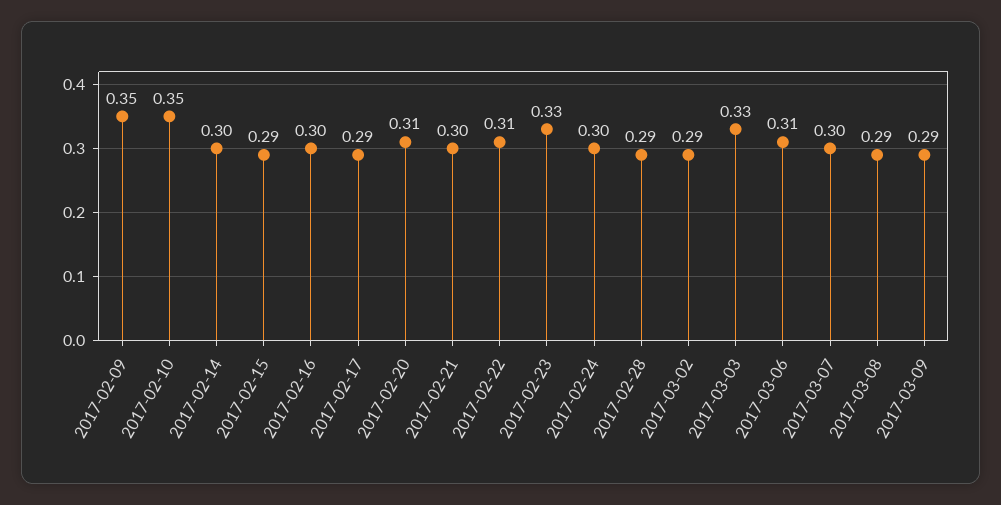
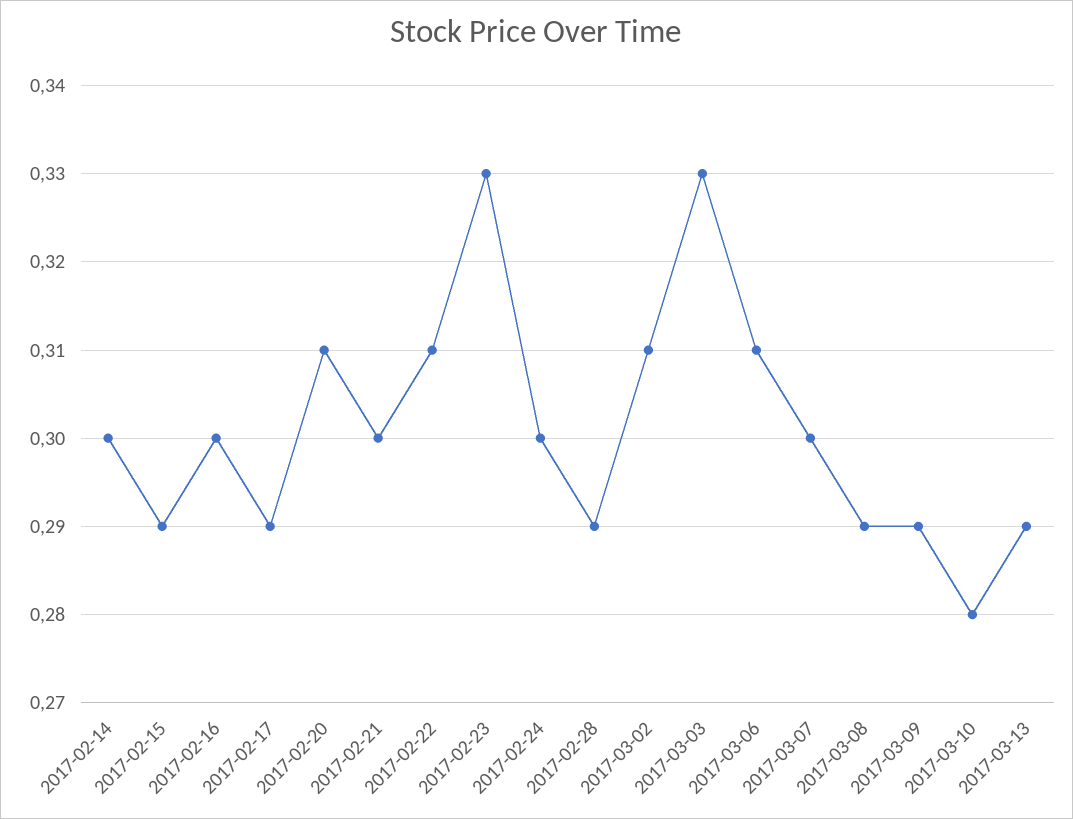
2017-02-09: 0.35 -> none
2017-02-10: 0.35 -> none
2017-03-02: 0.29 -> 0.31
2017-03-10: none -> 0.28
2017-03-13: none -> 0.29

